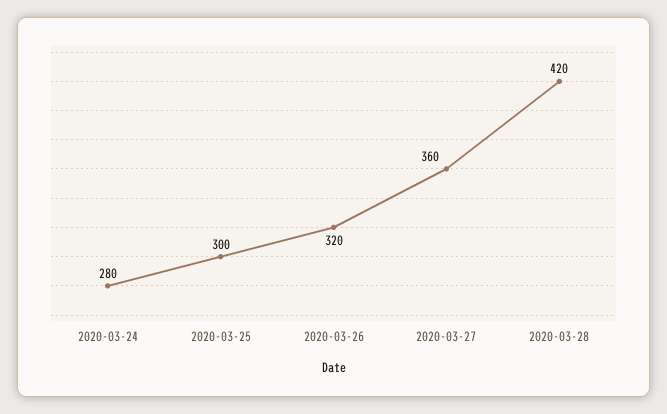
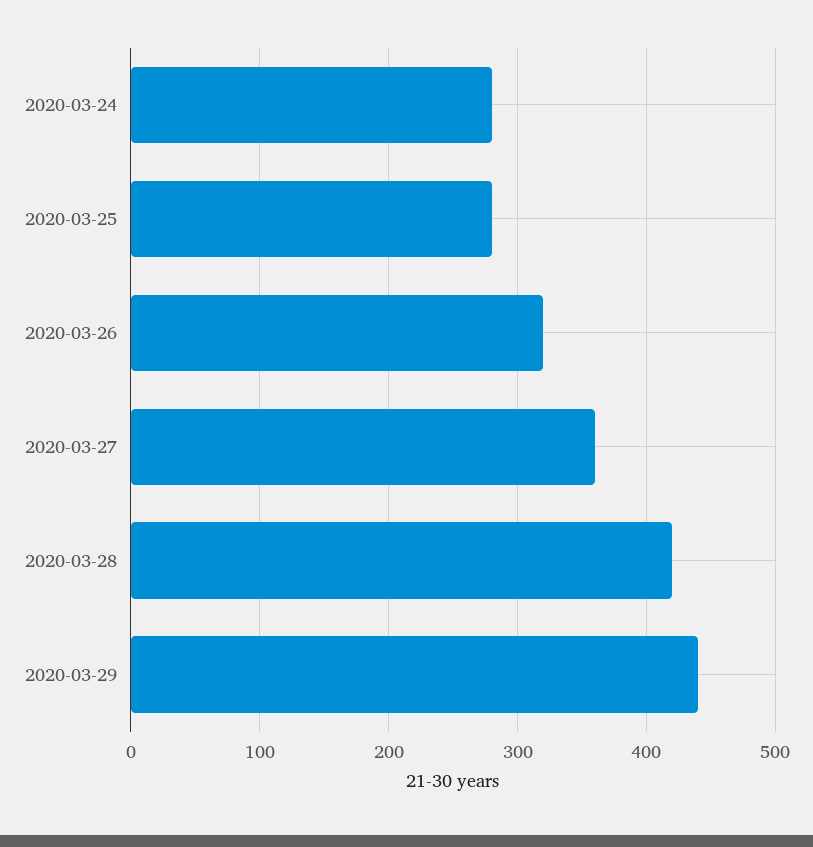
2020-03-25: 300 -> 280
2020-03-29: none -> 440

